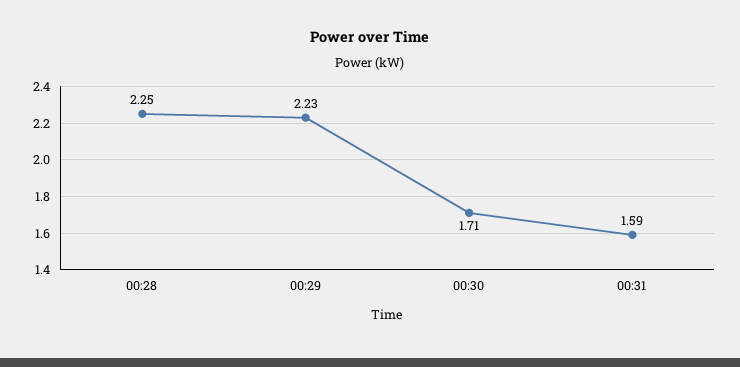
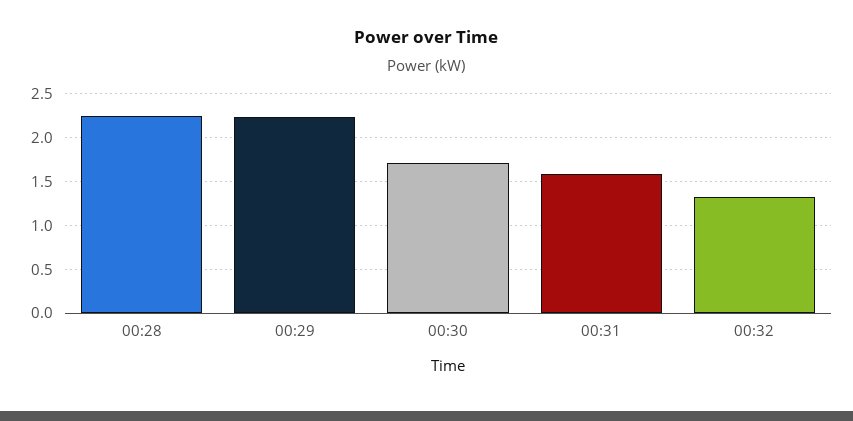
00:32: none -> 1.3

